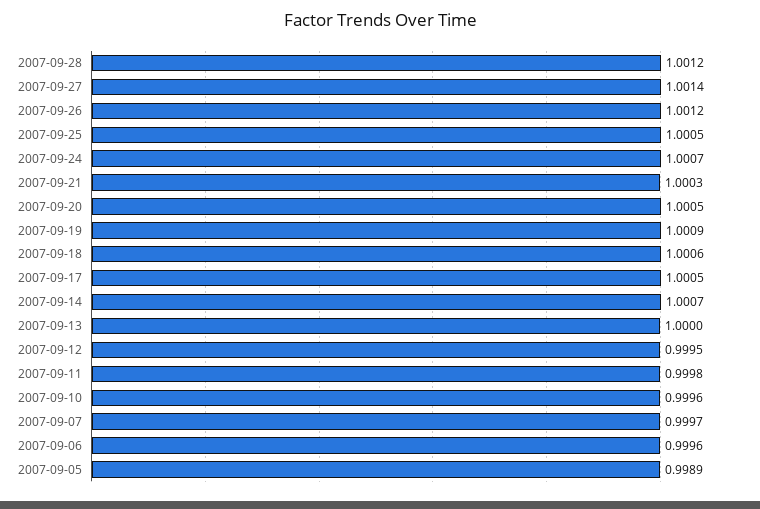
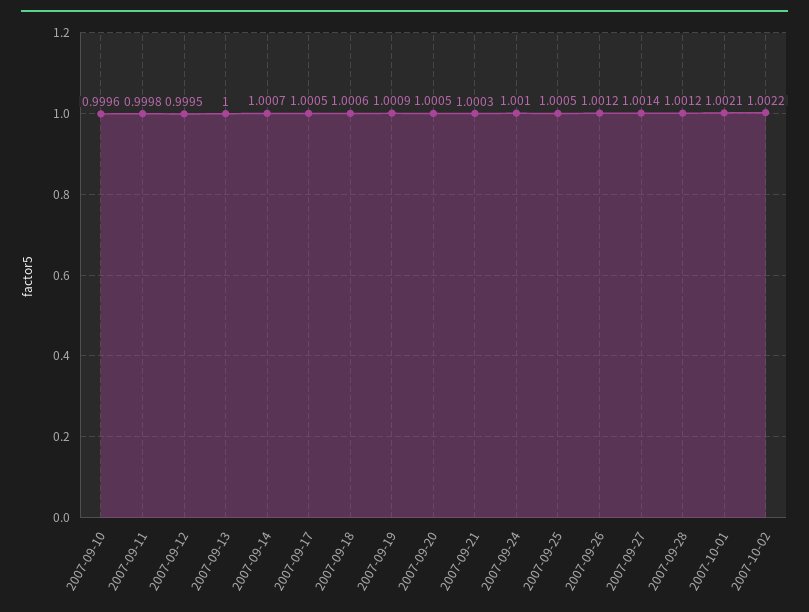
2007-09-24: 1.0007 -> 1.001
2007-09-07: 0.9997 -> none
2007-09-06: 0.9996 -> none
2007-09-05: 0.9989 -> none
2007-10-01: none -> 1.0021
2007-10-02: none -> 1.0022

